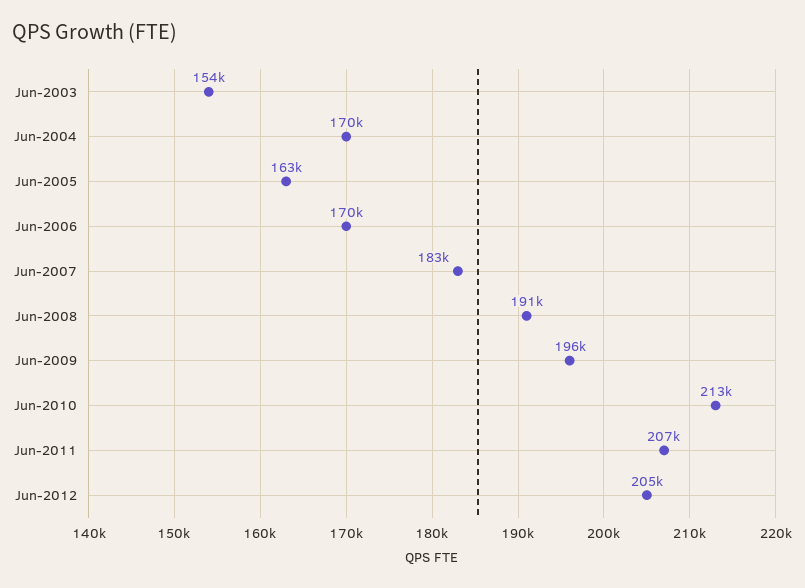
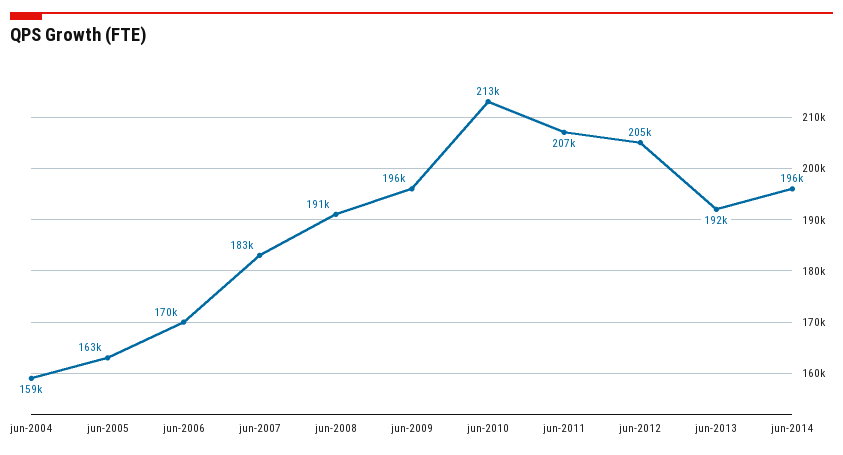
Jun-2003: 154000 -> none
Jun-2004: 170000 -> 159000
jun-2013: none -> 192000
jun-2014: none -> 196000

